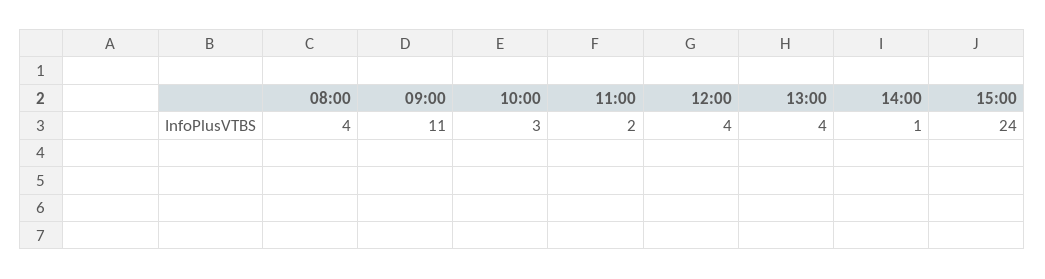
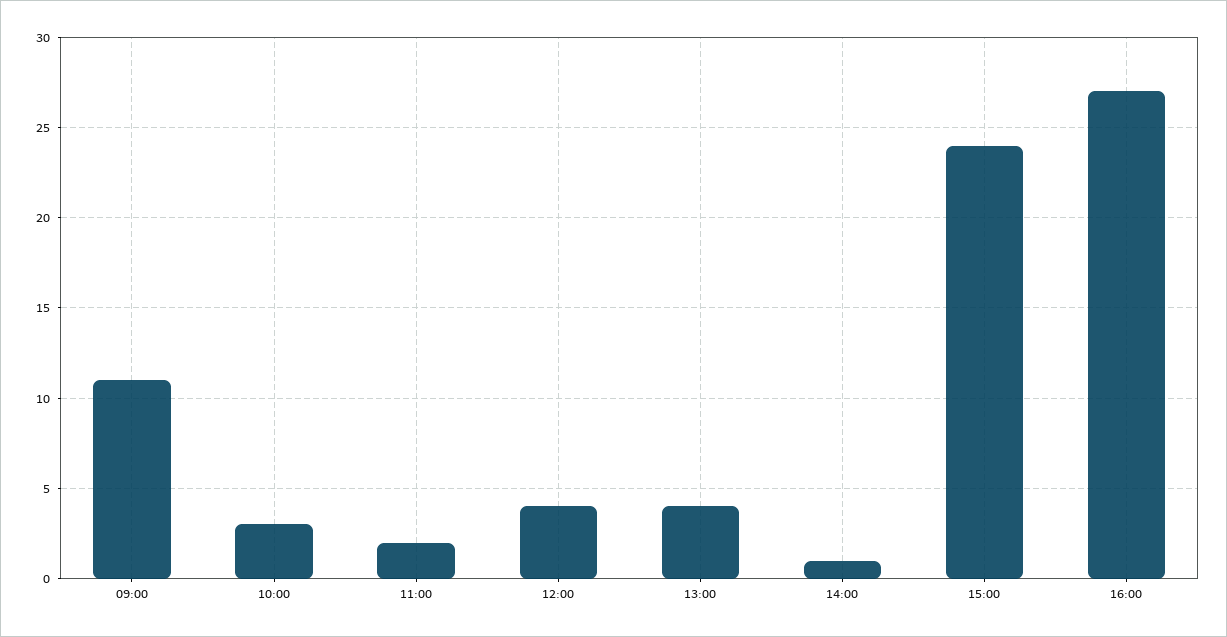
08:00: 4 -> none
16:00: none -> 27

